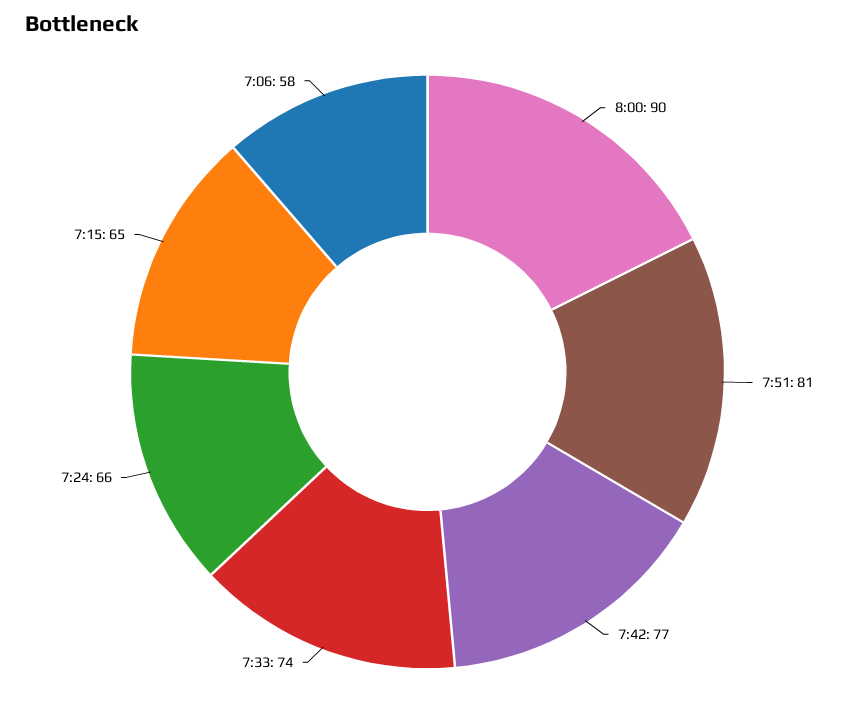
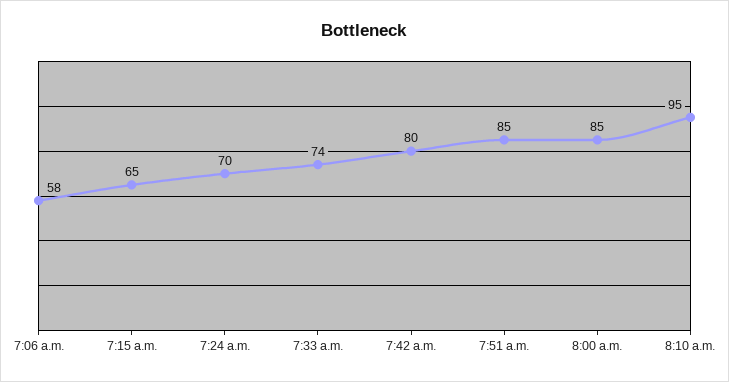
8:00: 90 -> 85
7:51: 81 -> 85
7:42: 77 -> 80
7:24: 66 -> 70
8:10 a.m.: none -> 95

